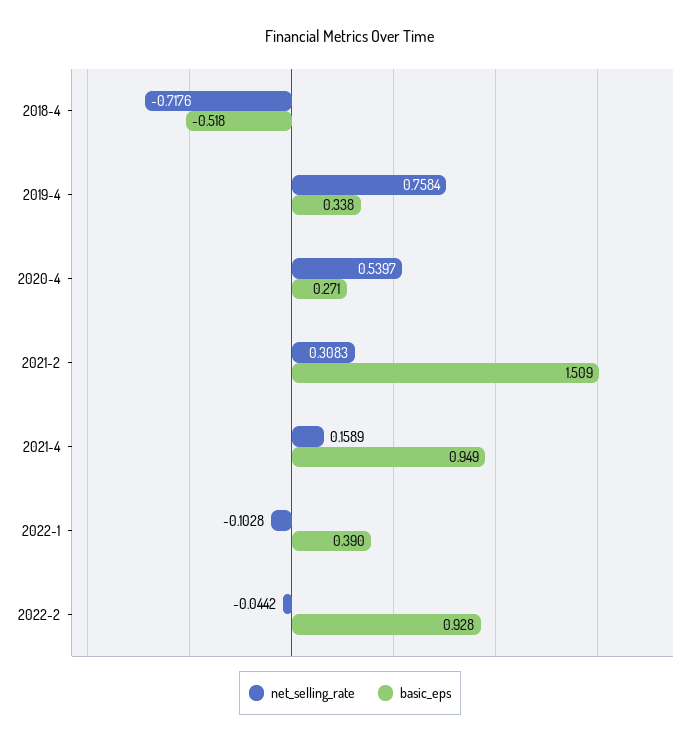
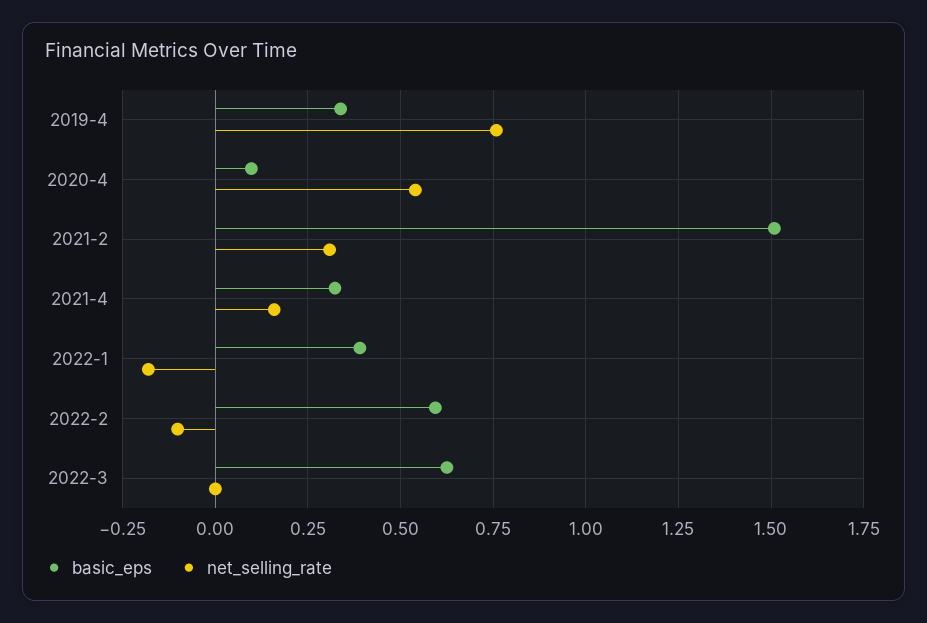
net_selling_rate, 2018-4: -0.7176 -> none
basic_eps, 2018-4: -0.518 -> none
basic_eps, 2020-4: 0.271 -> 0.1
basic_eps, 2021-4: 0.949 -> 0.325
net_selling_rate, 2022-1: -0.1028 -> -0.175
net_selling_rate, 2022-2: -0.0442 -> -0.1
basic_eps, 2022-2: 0.928 -> 0.6
basic_eps, 2022-3: none -> 0.625
net_selling_rate, 2022-3: none -> 0

